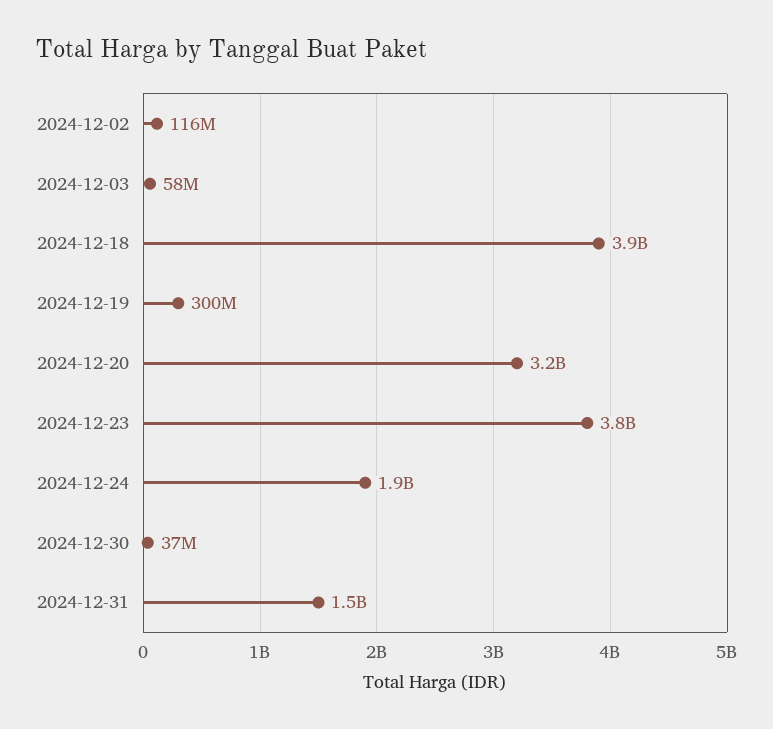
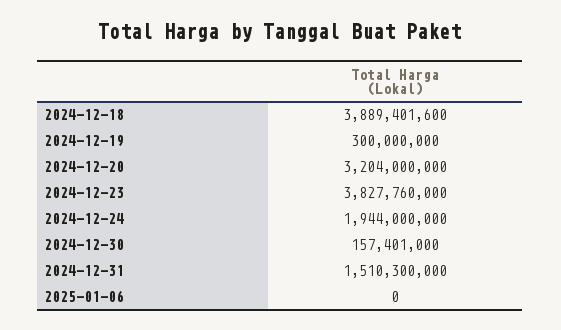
2024-12-02: 116000000 -> none
2024-12-03: 58000000 -> none
2024-12-30: 37000000 -> 157401000
2025-01-06: none -> 0

